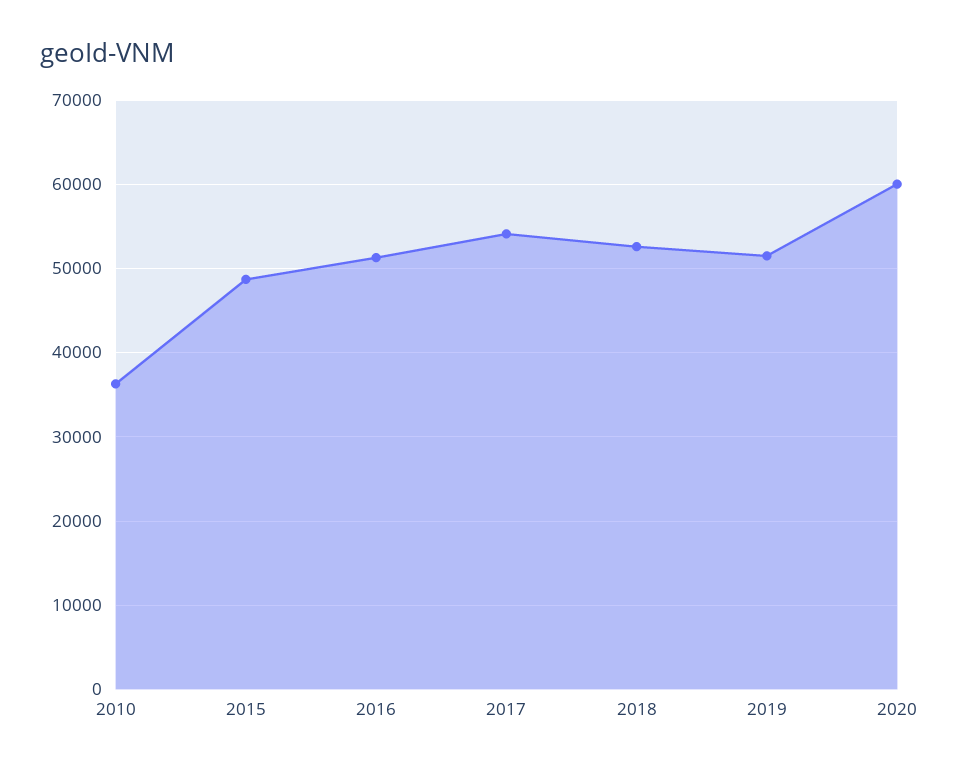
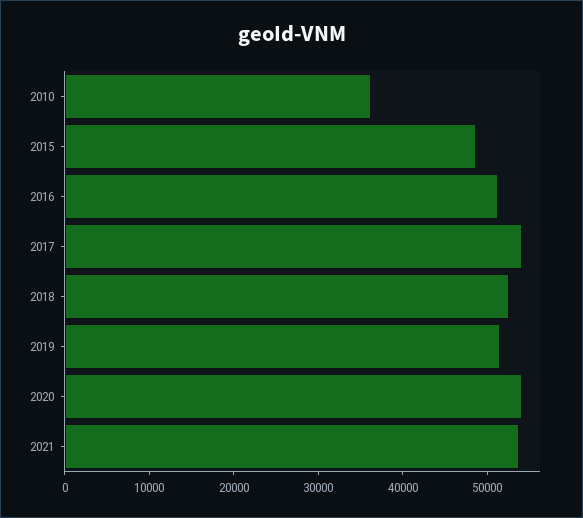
2020: 60000 -> 54000
2021: none -> 54000

